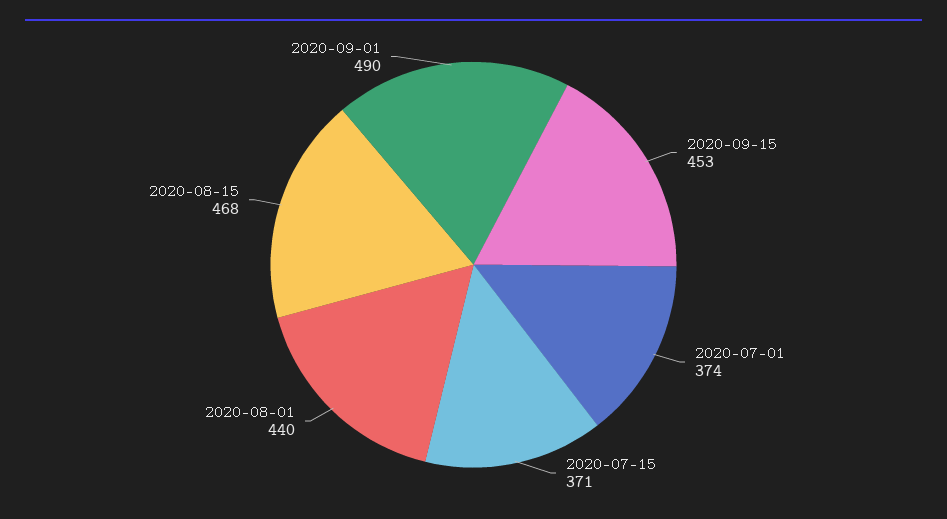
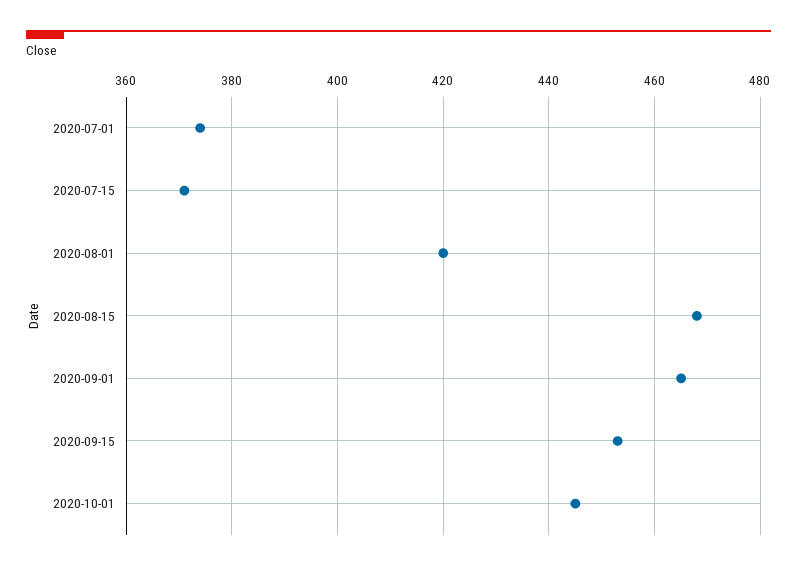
2020-08-01: 440 -> 420
2020-09-01: 490 -> 465
2020-10-01: none -> 445

